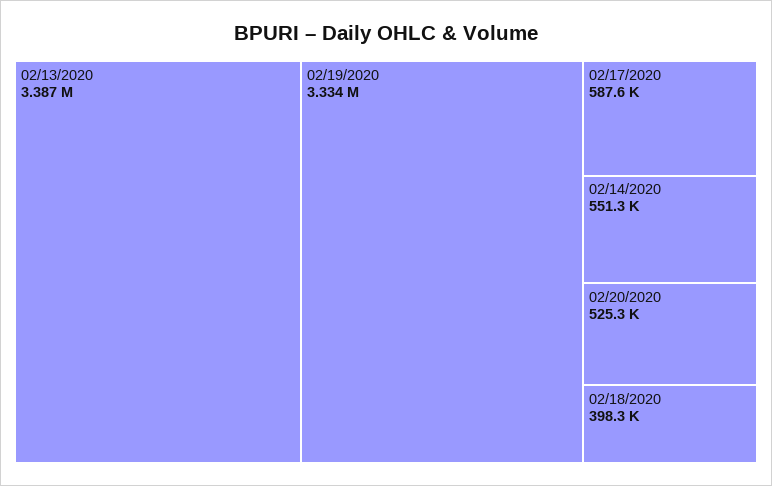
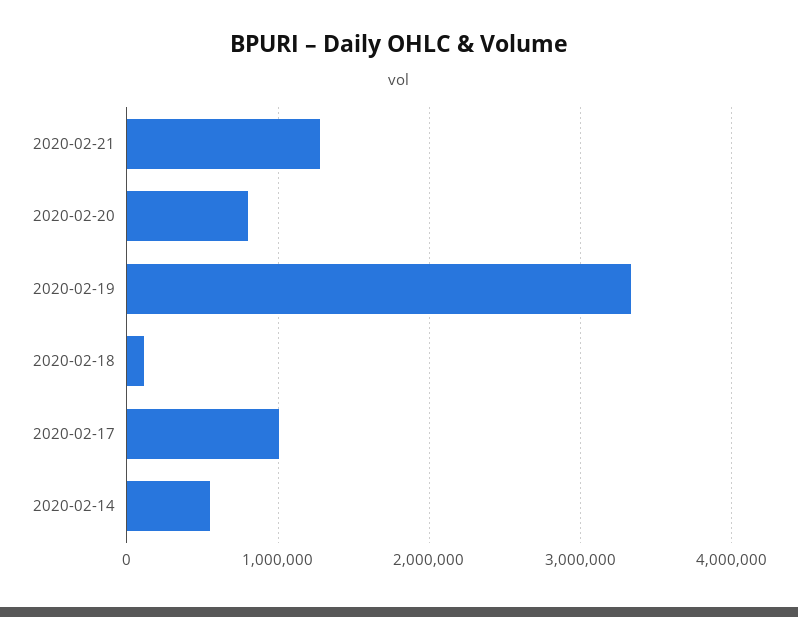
02/13/2020: 3387000 -> none
02/17/2020: 587600 -> 1000000
02/20/2020: 525300 -> 800000
02/18/2020: 398300 -> 100000
2020-02-21: none -> 1300000

